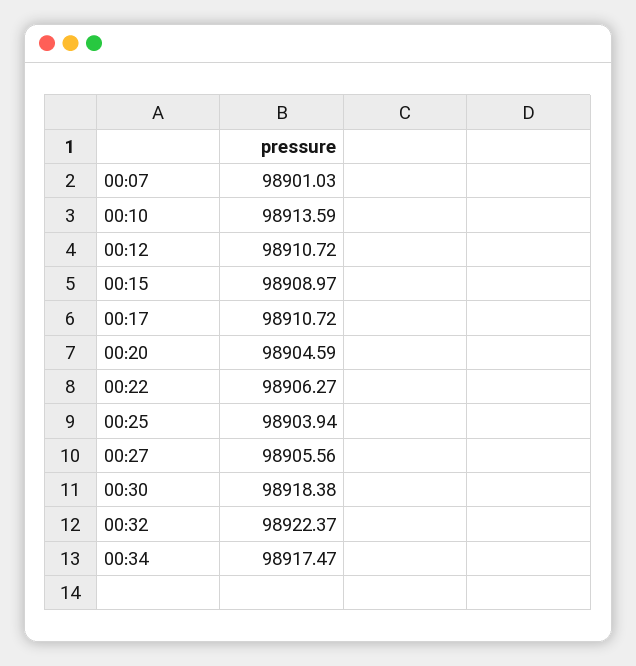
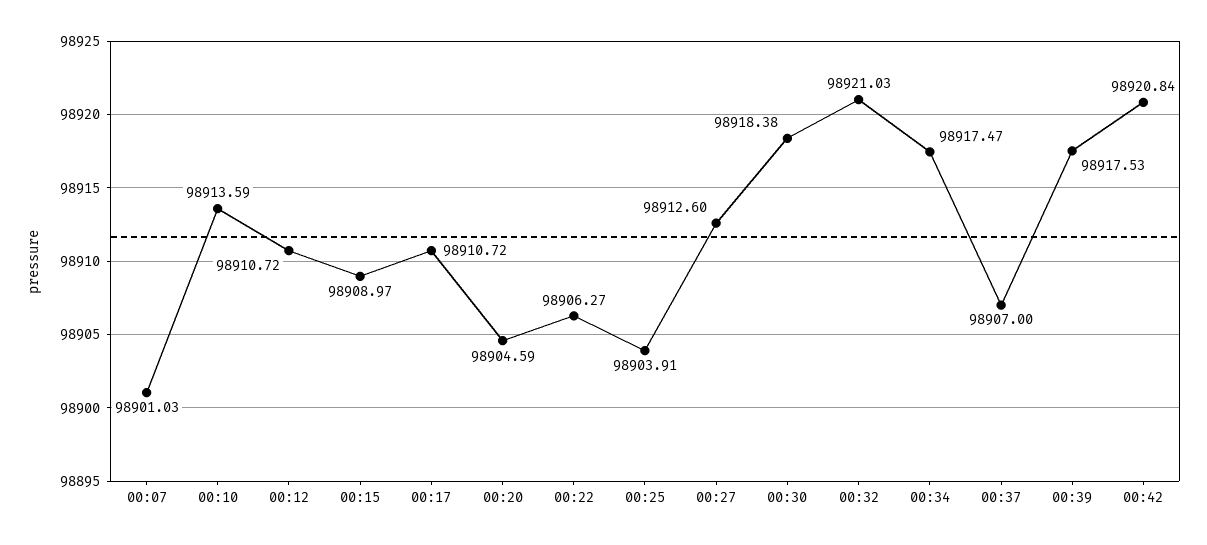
00:25: 98903.94 -> 98903.91
00:27: 98905.56 -> 98912.6
00:32: 98922.37 -> 98921.03
00:37: none -> 98907
00:39: none -> 98917.53
00:42: none -> 98920.84

